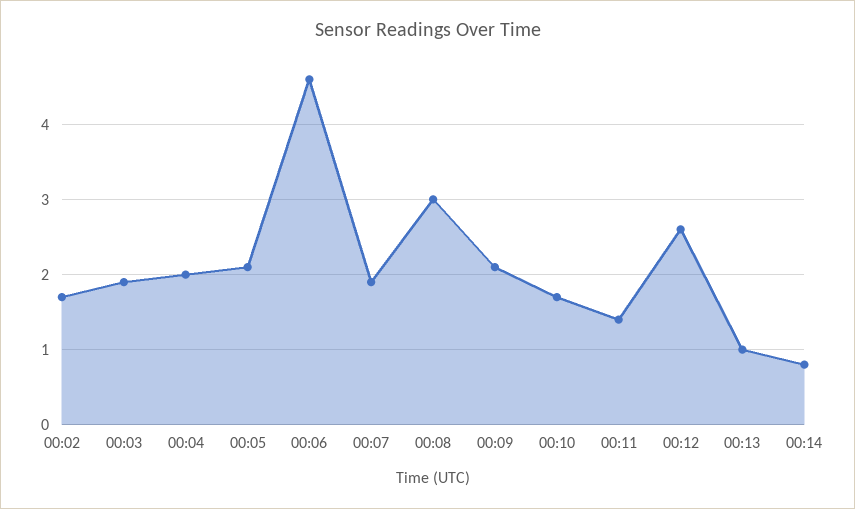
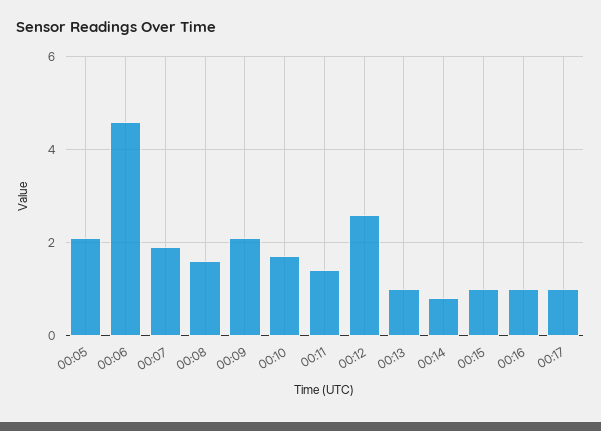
00:02: 1.7 -> none
00:03: 1.9 -> none
00:04: 2 -> none
00:08: 3 -> 1.5
00:15: none -> 1
00:16: none -> 1
00:17: none -> 1

